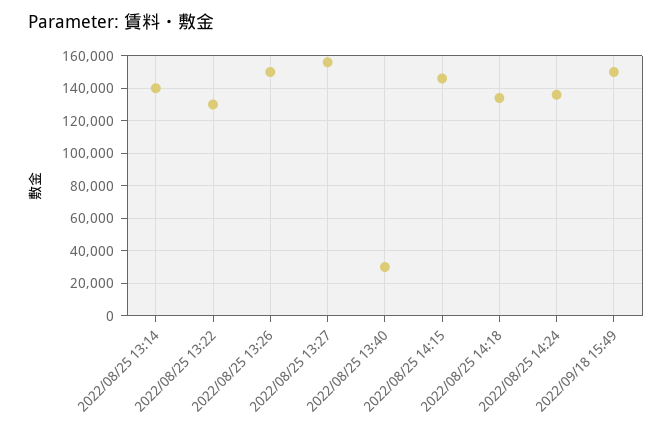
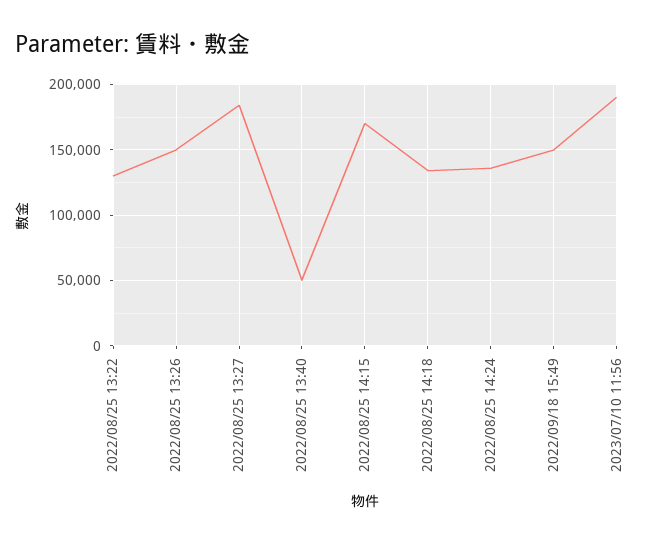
2022/08/25 13:14: 140000 -> none
2022/08/25 13:27: 155000 -> 185000
2022/08/25 13:40: 30000 -> 50000
2022/08/25 14:15: 145000 -> 170000
2023/07/10 11:56: none -> 190000

